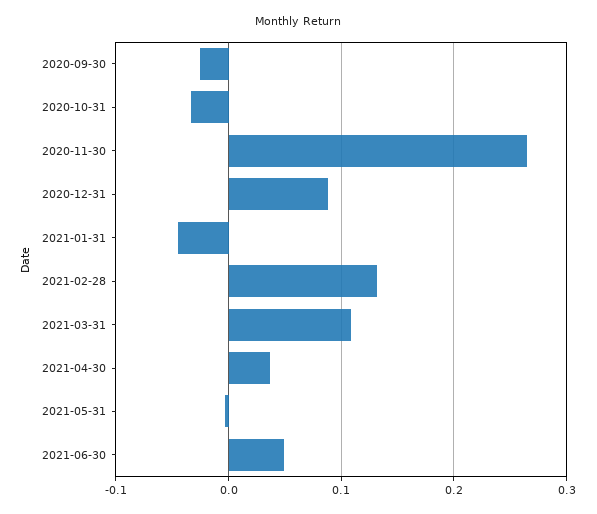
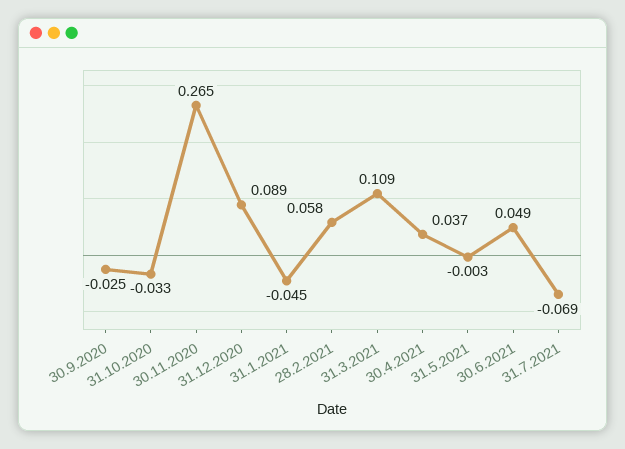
2021-02-28: 0.13 -> 0.058
31.7.2021: none -> -0.069

